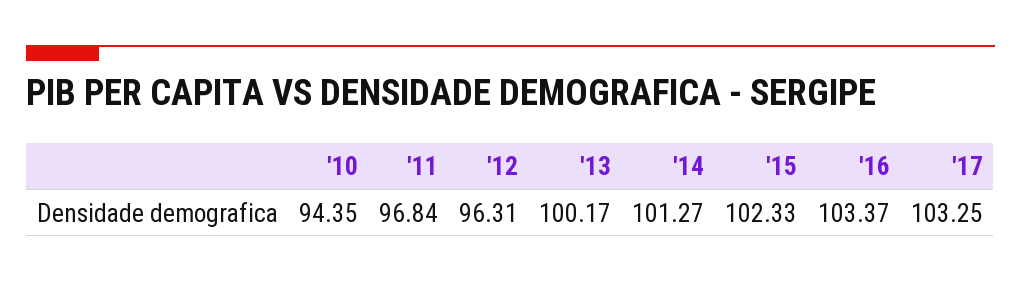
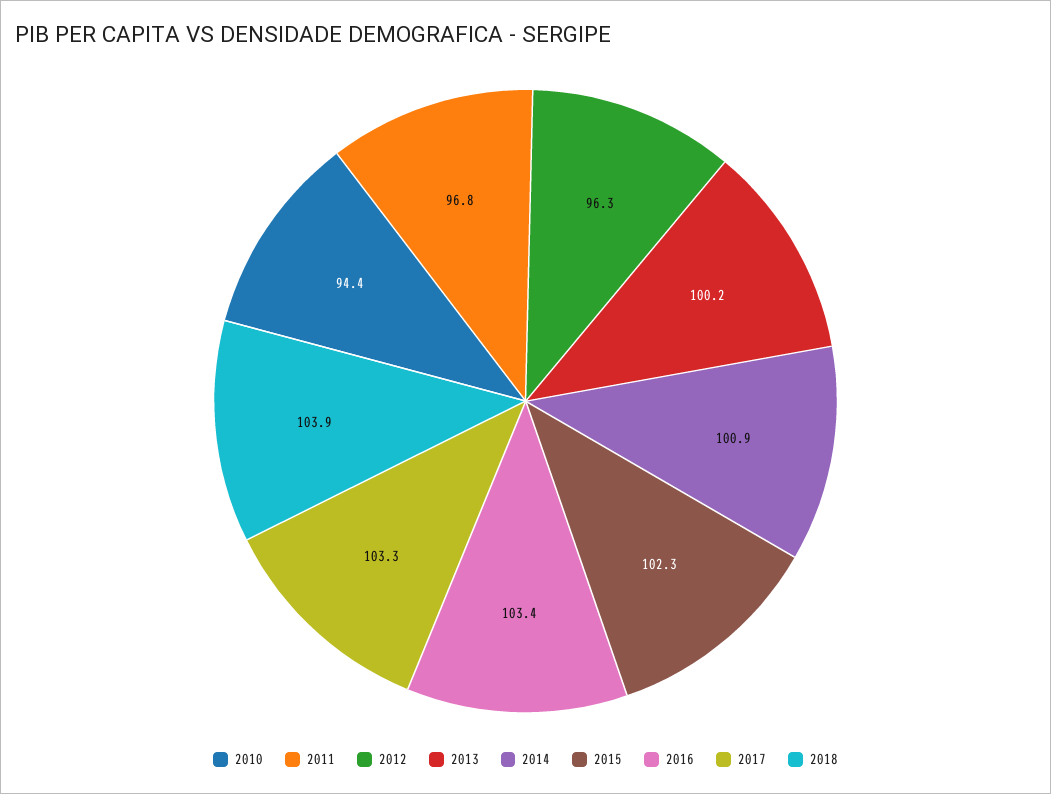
'14: 101.27 -> 100.9
2018: none -> 103.9

